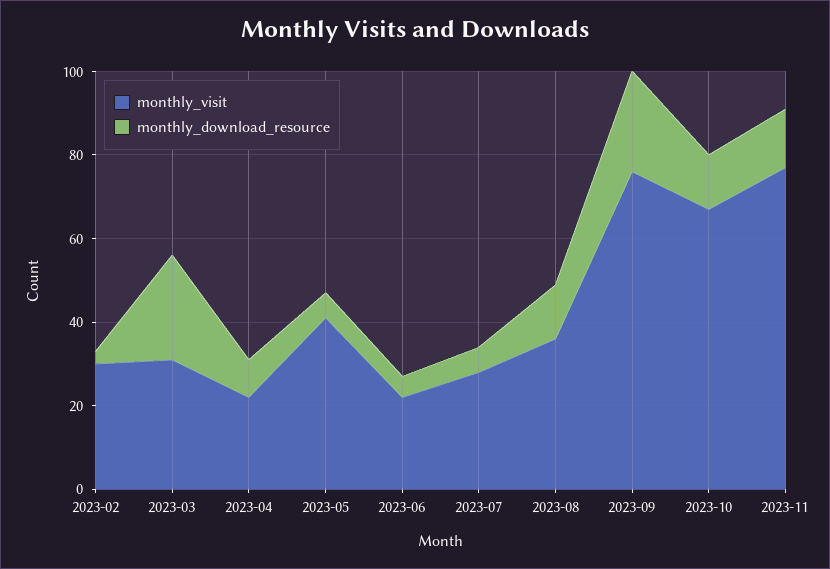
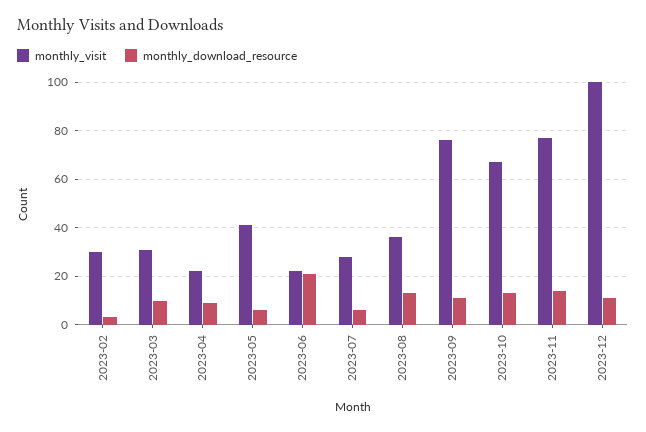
monthly_download_resource, 2023-03: 25 -> 10
monthly_download_resource, 2023-06: 5 -> 20
monthly_download_resource, 2023-09: 25 -> 10
monthly_visit, 2023-12: none -> 100
monthly_download_resource, 2023-12: none -> 10

